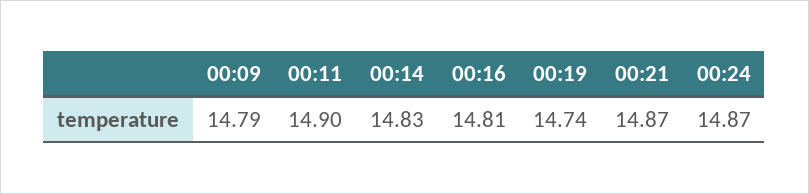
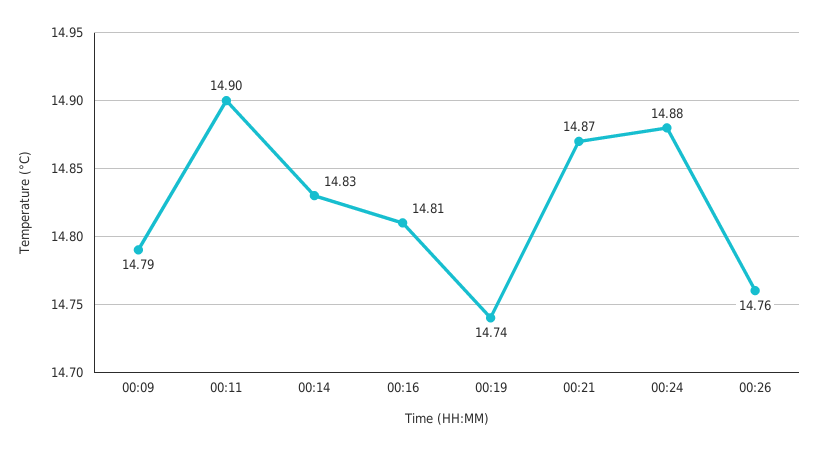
00:24: 14.87 -> 14.88
00:26: none -> 14.76

